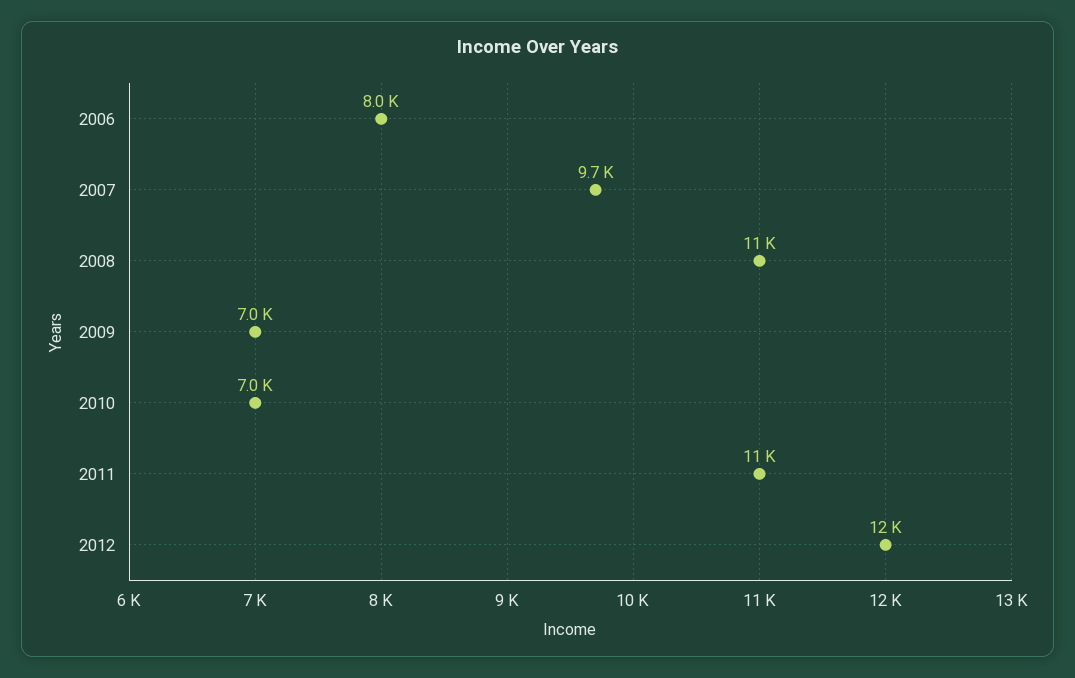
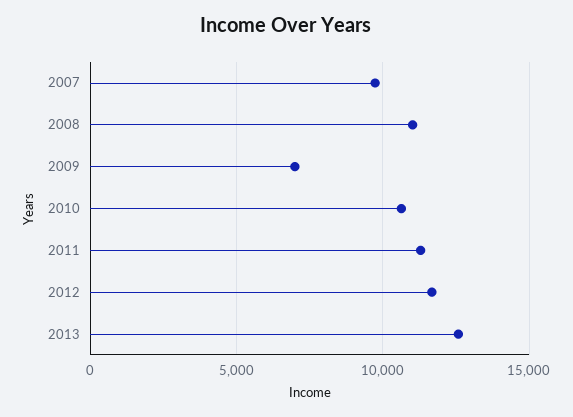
2006: 8000 -> none
2010: 7000 -> 10500
2013: none -> 12500

